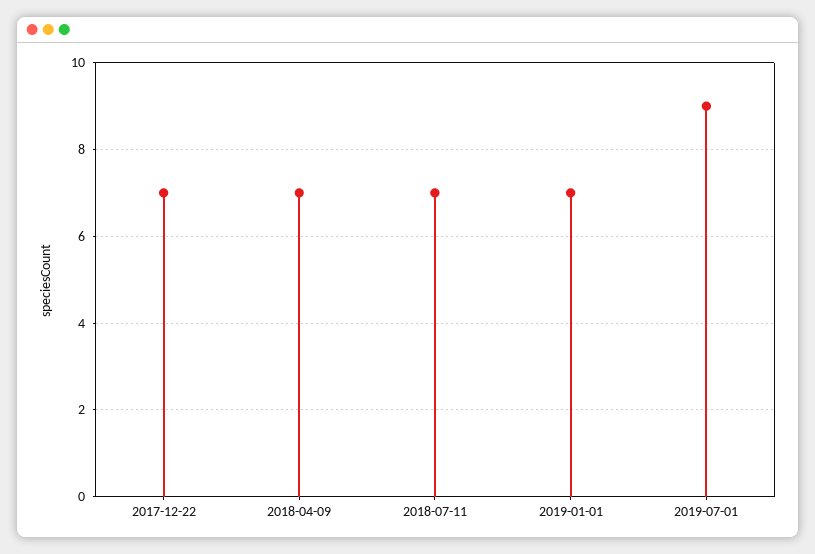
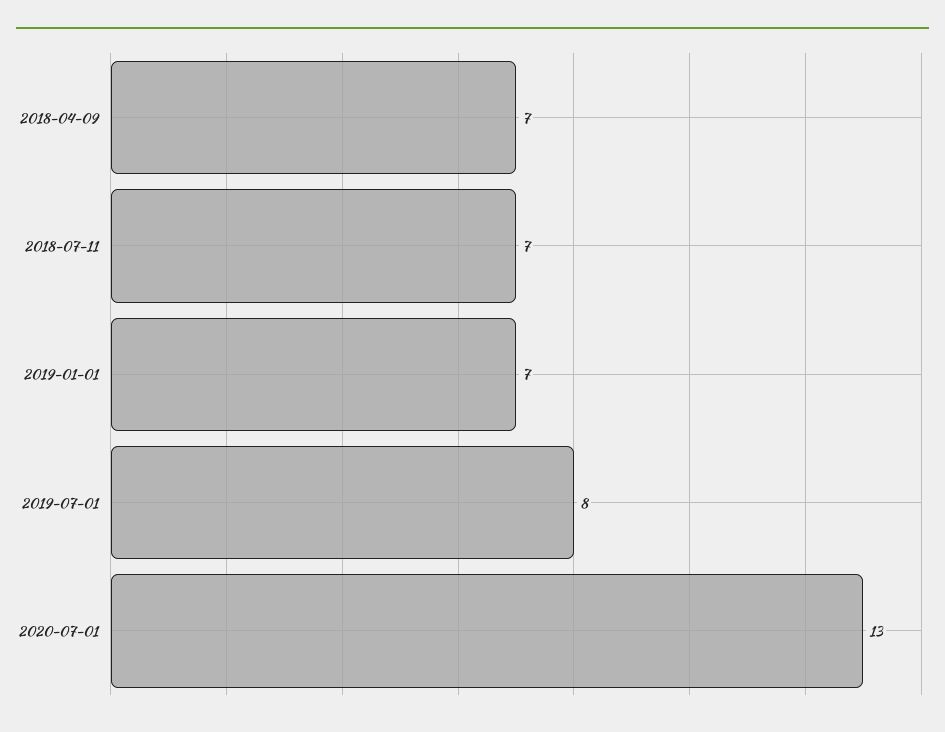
2017-12-22: 7 -> none
2019-07-01: 9 -> 8
2020-07-01: none -> 13

